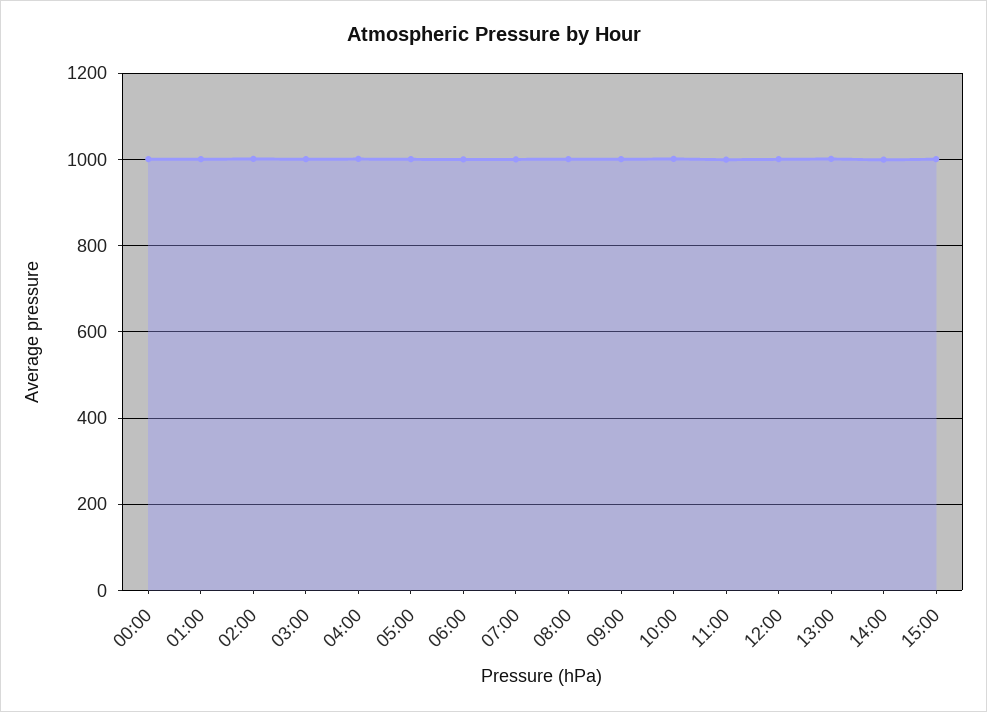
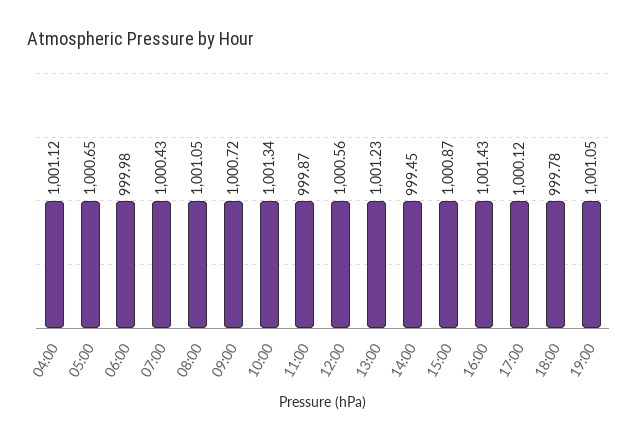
00:00: 1000 -> none
01:00: 1000 -> none
02:00: 1000 -> none
03:00: 1000 -> none
16:00: none -> 1001.43
17:00: none -> 1000.12
18:00: none -> 999.78
19:00: none -> 1001.05

